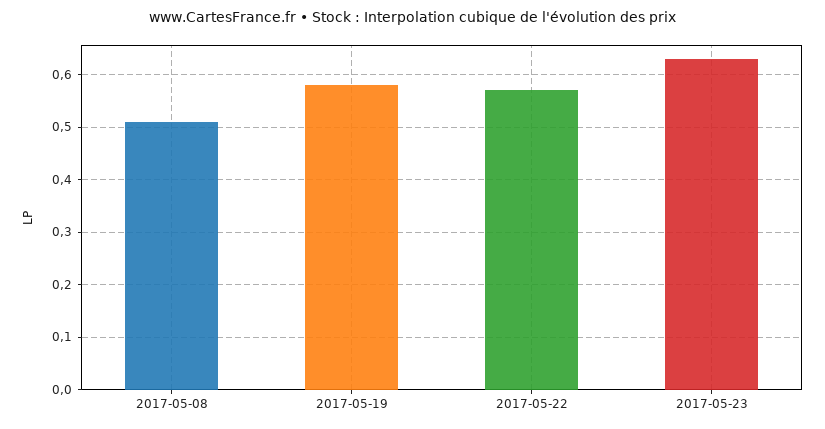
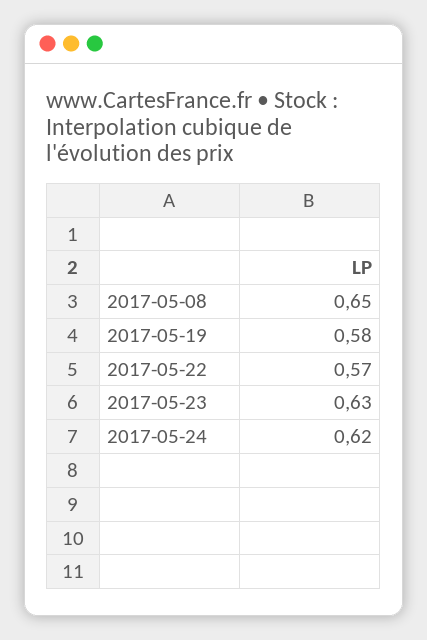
2017-05-08: 0.5 -> 0.65
2017-05-24: none -> 0.62

